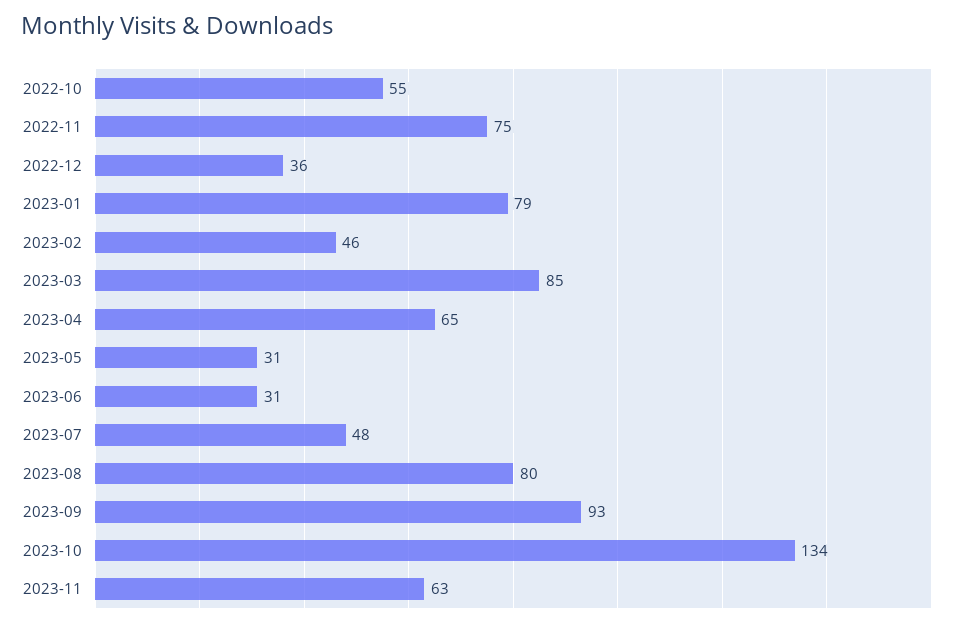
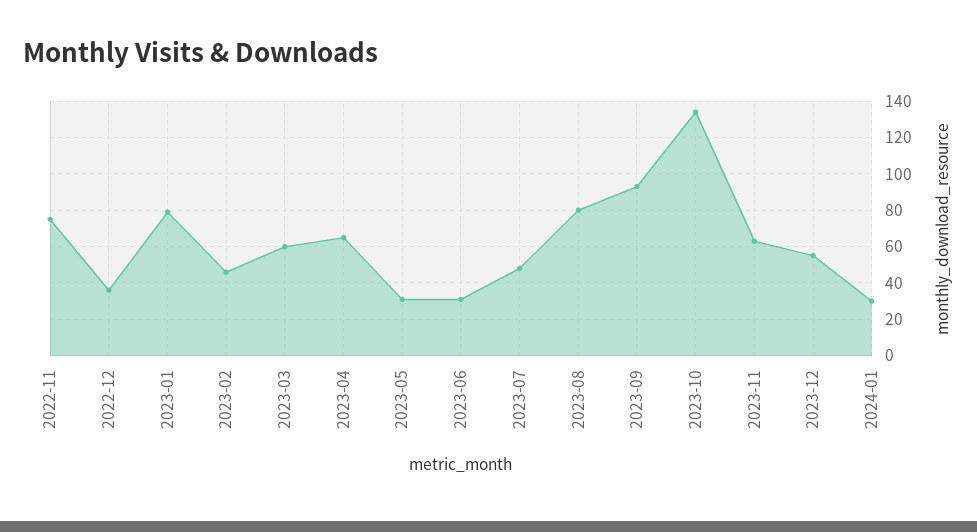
2022-10: 55 -> none
2023-03: 85 -> 60
2023-12: none -> 55
2024-01: none -> 30

